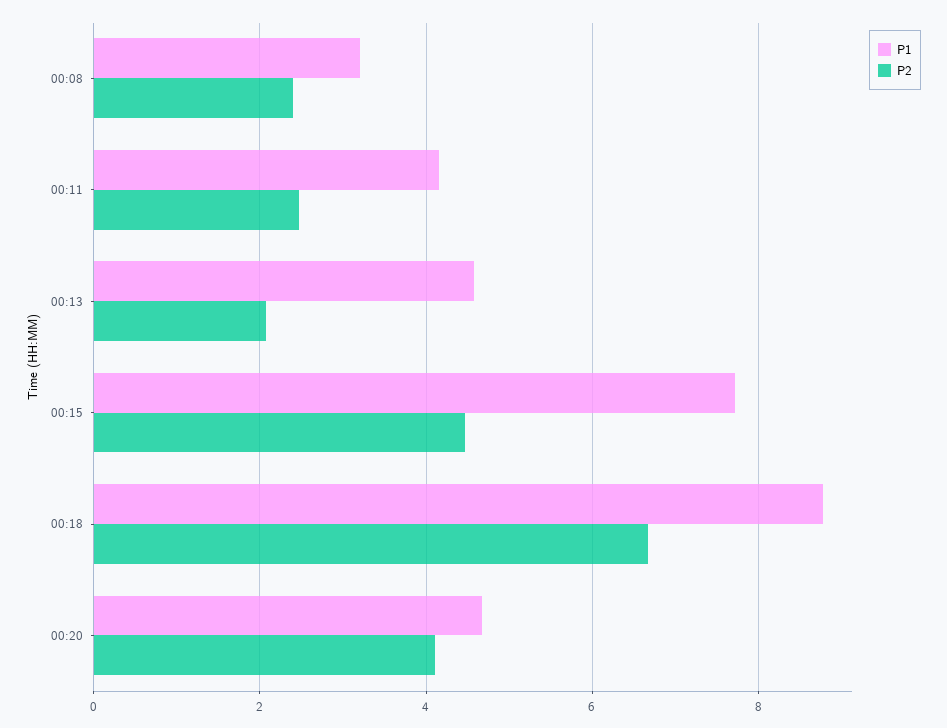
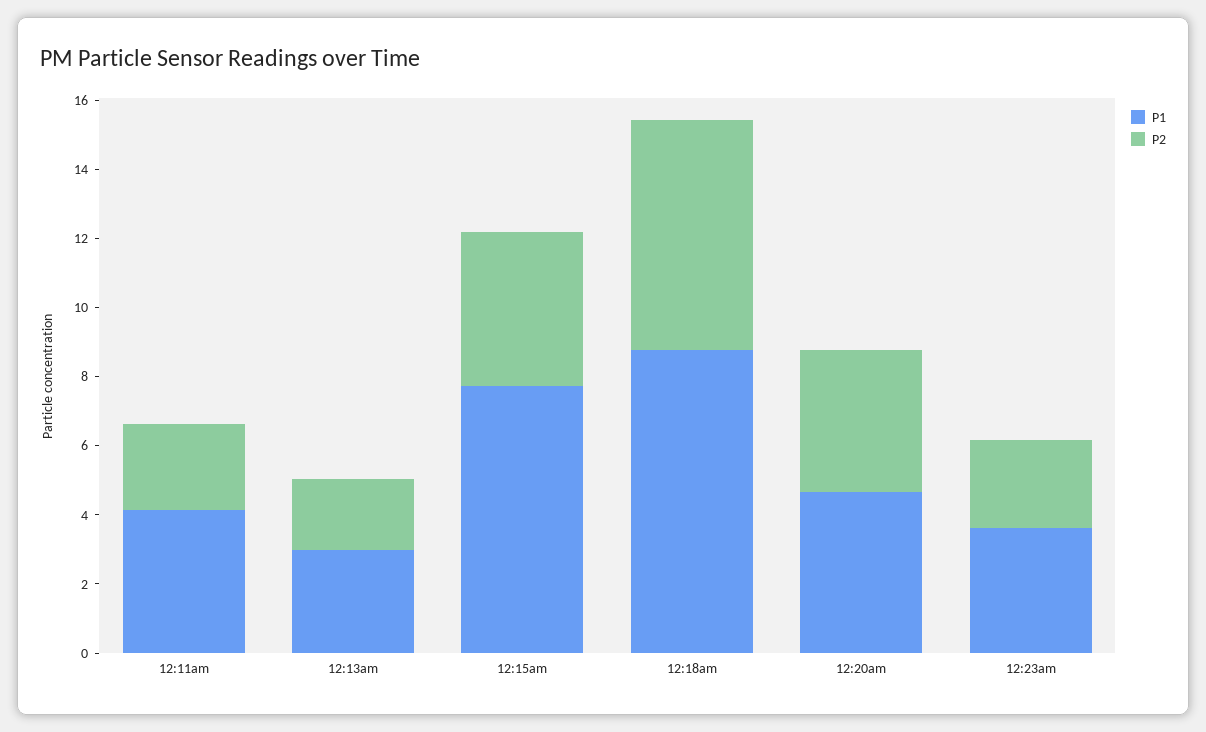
P1, 00:08: 3.2 -> none
P2, 00:08: 2.4 -> none
P1, 00:13: 4.6 -> 3
P1, 12:23am: none -> 3.5
P2, 12:23am: none -> 2.5

